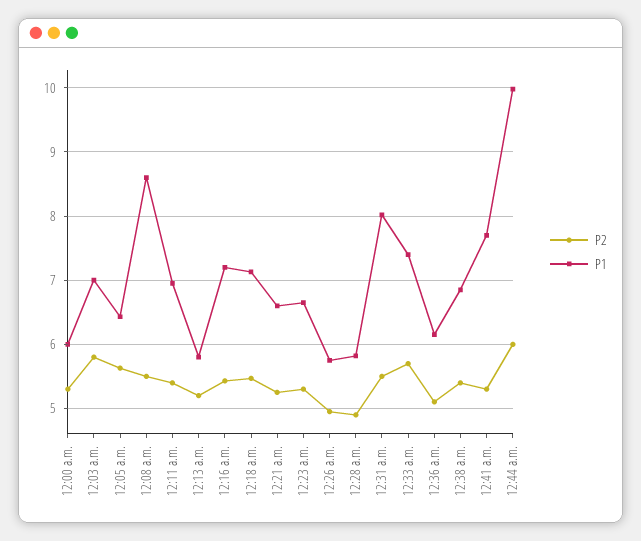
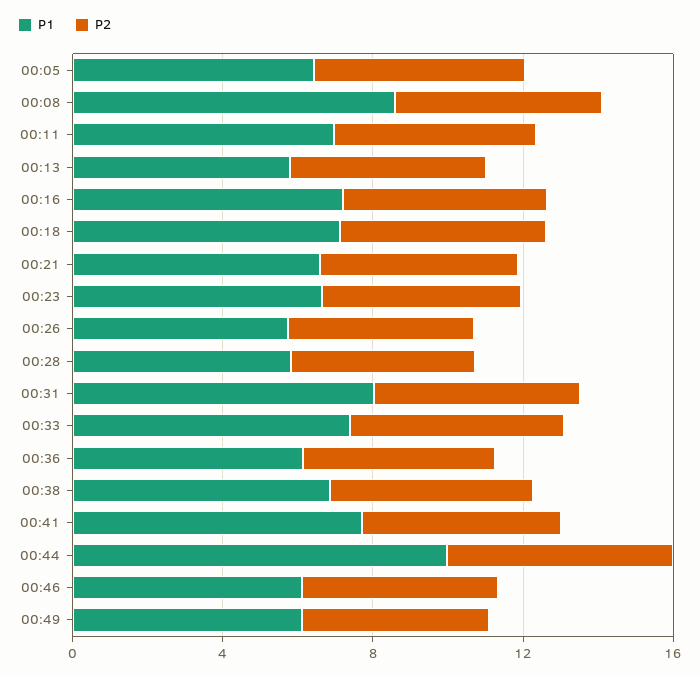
P2, 12:00 a.m.: 5.3 -> none
P1, 12:00 a.m.: 6 -> none
P2, 12:03 a.m.: 5.8 -> none
P1, 12:03 a.m.: 7 -> none
P1, 00:46: none -> 6
P2, 00:46: none -> 5
P1, 00:49: none -> 6
P2, 00:49: none -> 5

